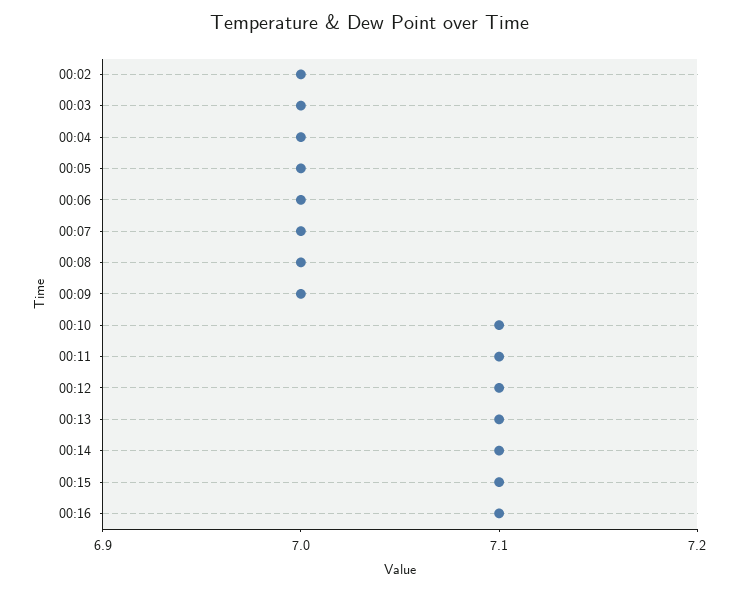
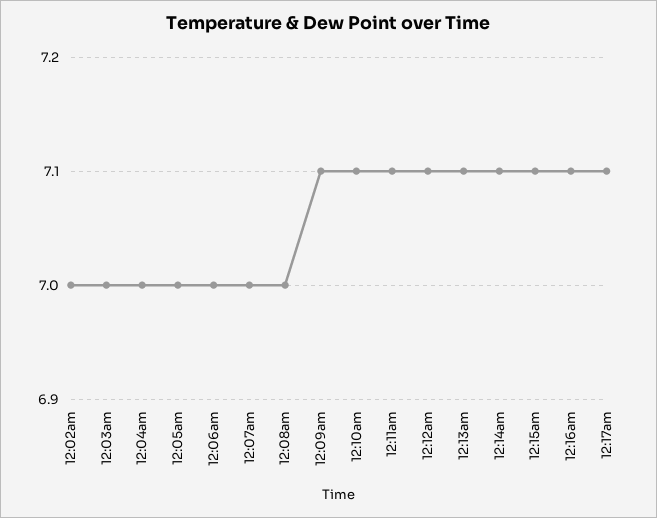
00:09: 7 -> 7.1
12:17am: none -> 7.1

